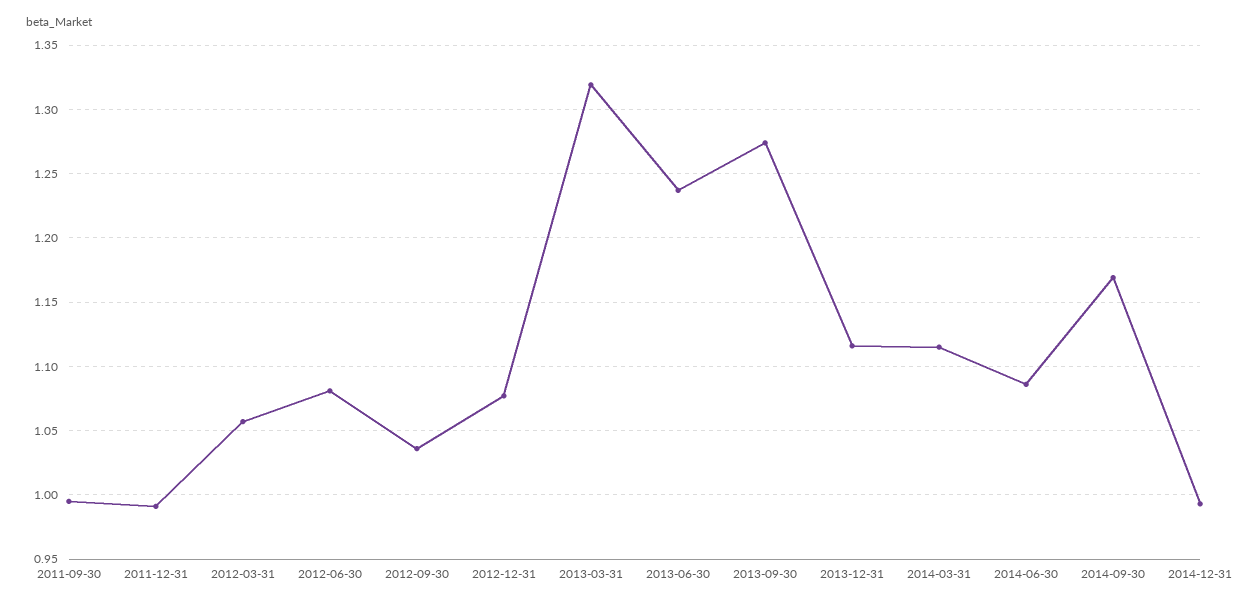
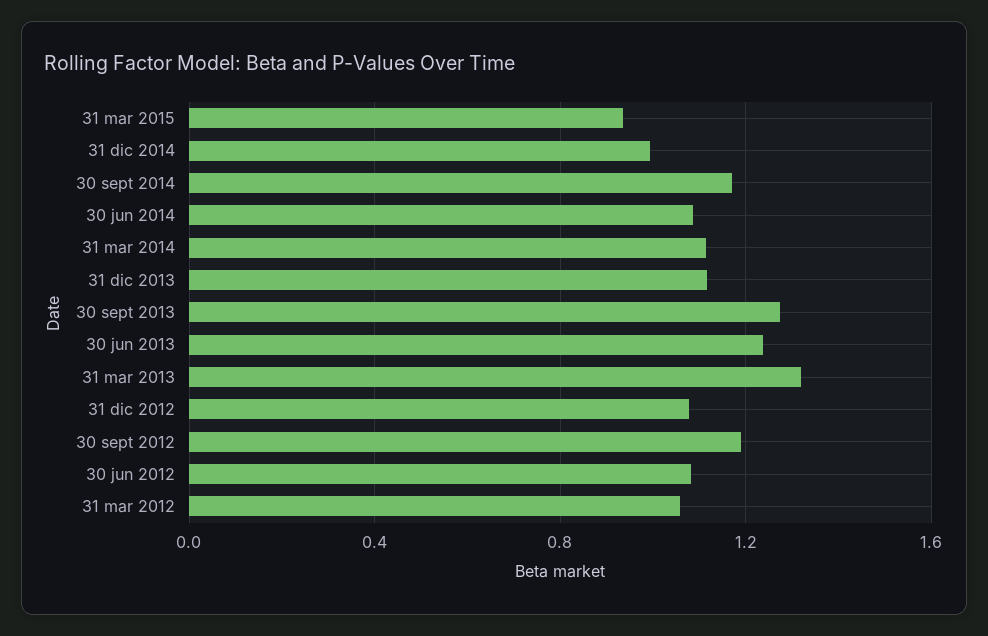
2011-09-30: 0.995 -> none
2011-12-31: 0.99 -> none
2012-09-30: 1.035 -> 1.2
31 mar 2015: none -> 0.95

